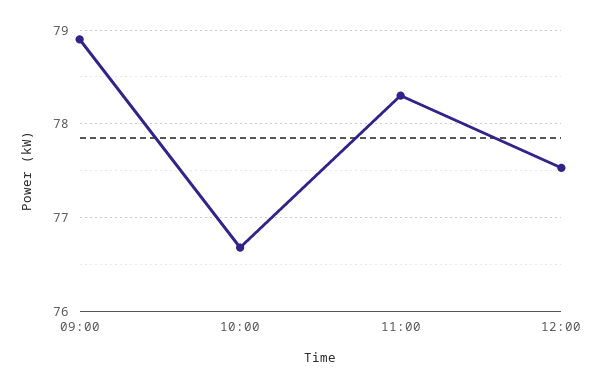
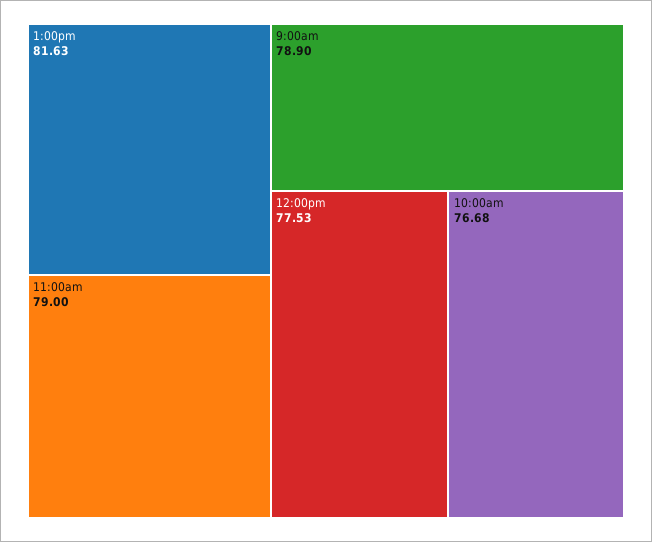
11:00: 78.3 -> 79
1:00pm: none -> 81.63

